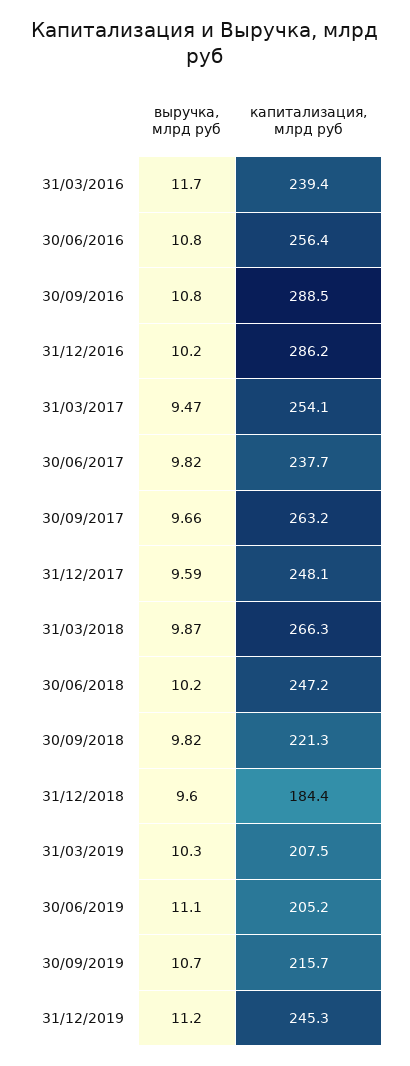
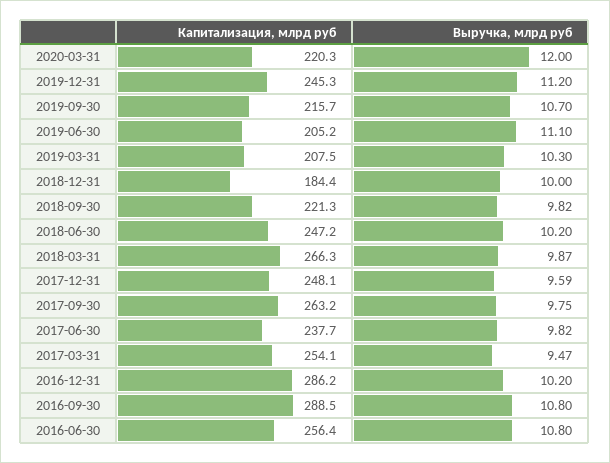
выручка, млрд руб, 31/03/2016: 11.7 -> none
капитализация, млрд руб, 31/03/2016: 239.4 -> none
выручка, млрд руб, 30/09/2017: 9.66 -> 9.75
выручка, млрд руб, 31/12/2018: 9.6 -> 10
капитализация, млрд руб, 2020-03-31: none -> 220.3
выручка, млрд руб, 2020-03-31: none -> 12

